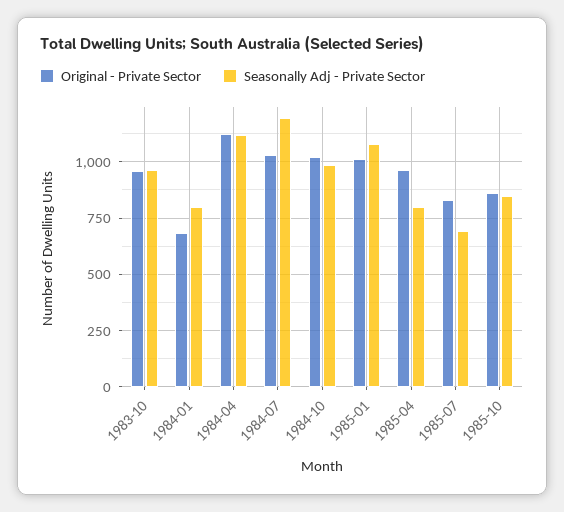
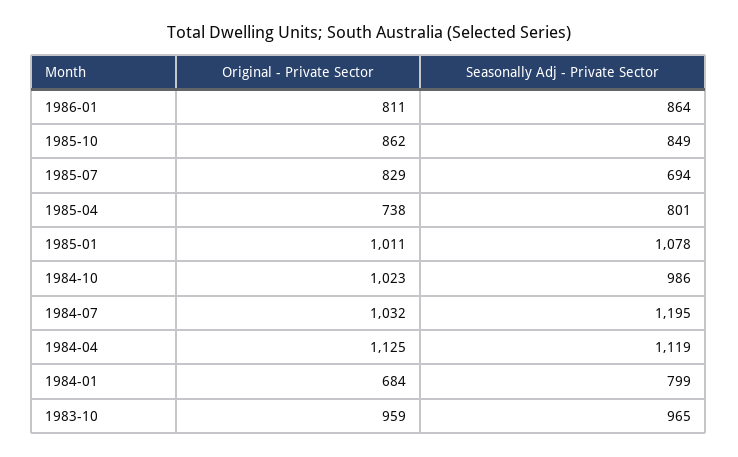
Original - Private Sector, 1985-04: 950 -> 738
Original - Private Sector, 1986-01: none -> 811
Seasonally Adj - Private Sector, 1986-01: none -> 864

